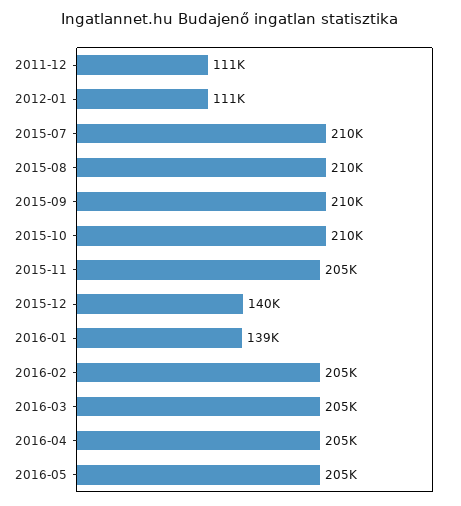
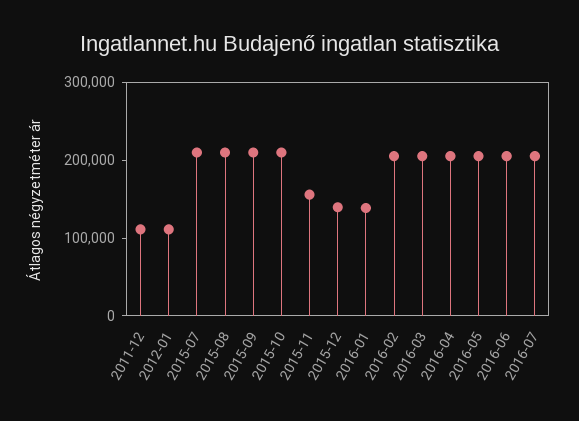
2015-11: 205000 -> 160000
2016-06: none -> 200000
2016-07: none -> 200000

